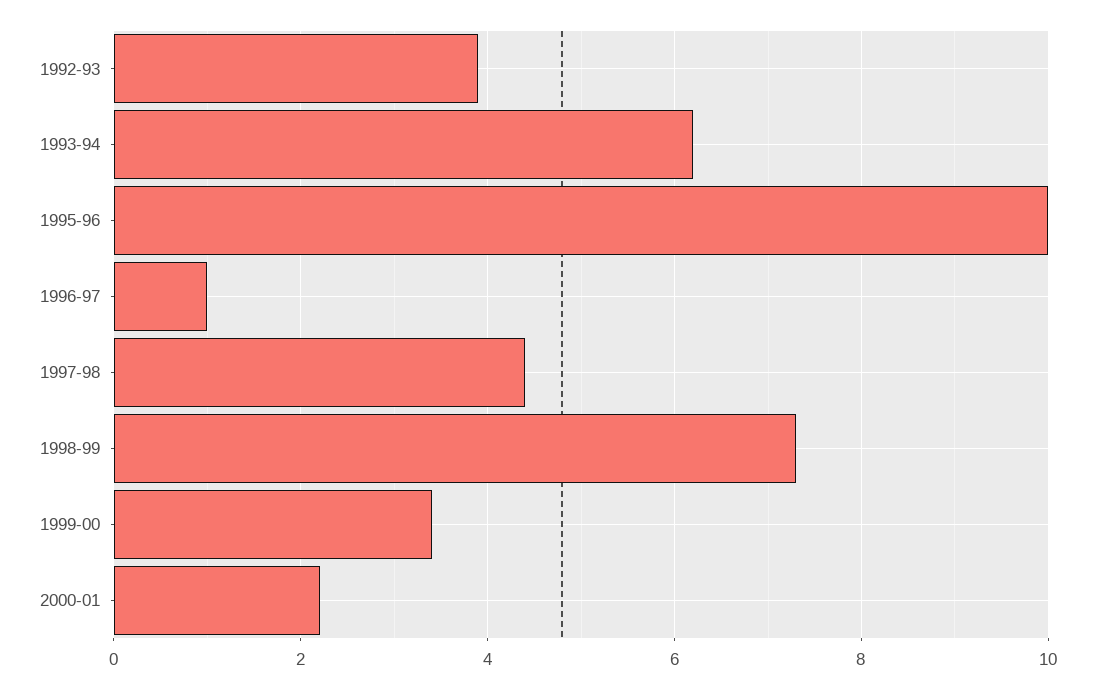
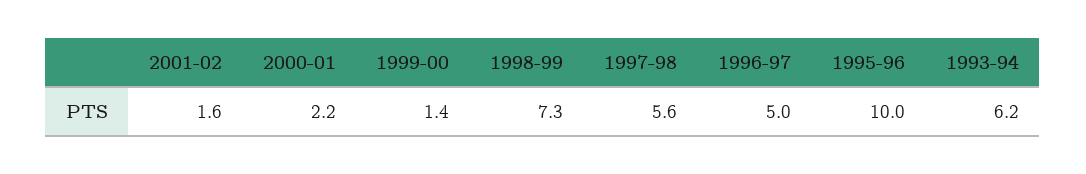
1992-93: 4 -> none
1996-97: 1 -> 5
1997-98: 4.5 -> 5.6
1999-00: 3.5 -> 1.4
2001-02: none -> 1.6

